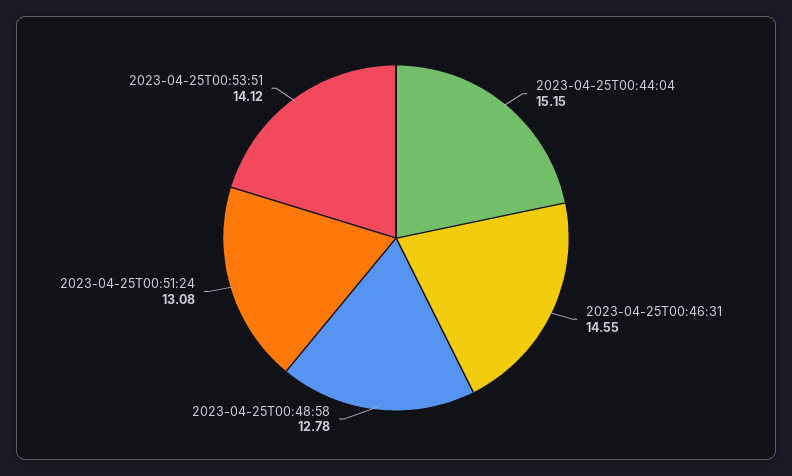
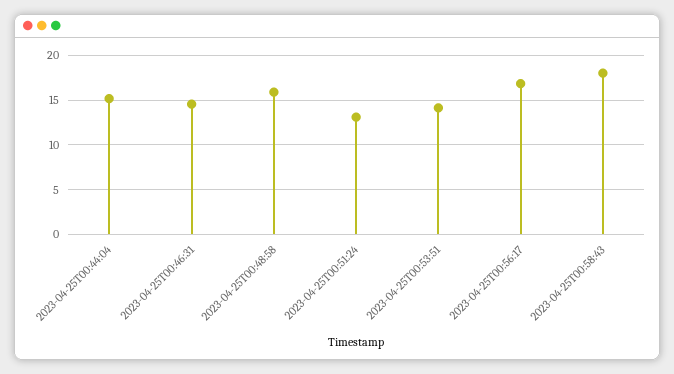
2023-04-25T00:48:58: 12.78 -> 16
2023-04-25T00:56:17: none -> 17
2023-04-25T00:58:43: none -> 18

